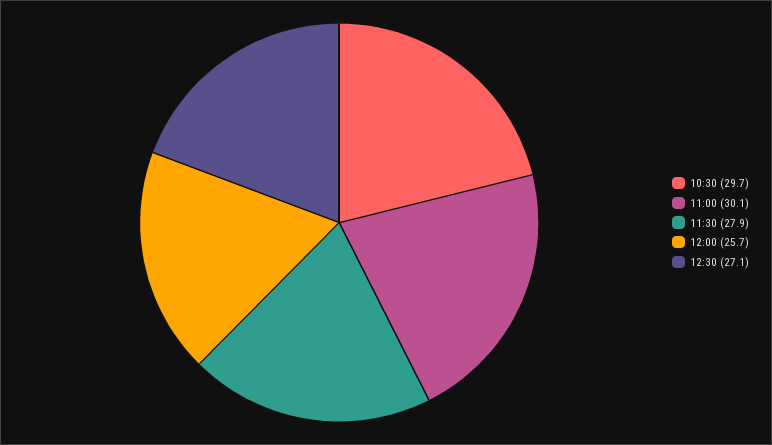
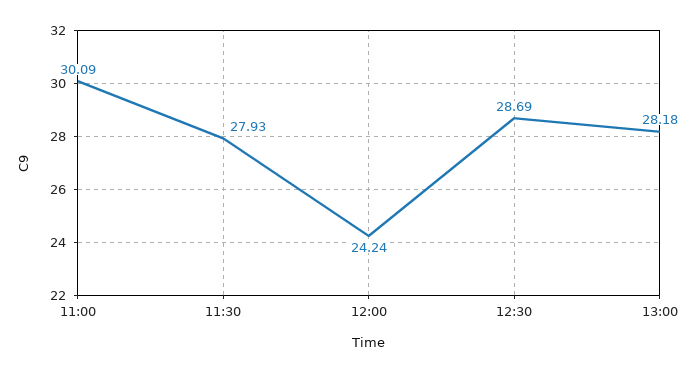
10:30: 29.7 -> none
12:00: 25.7 -> 24.24
12:30: 27.1 -> 28.69
13:00: none -> 28.18

